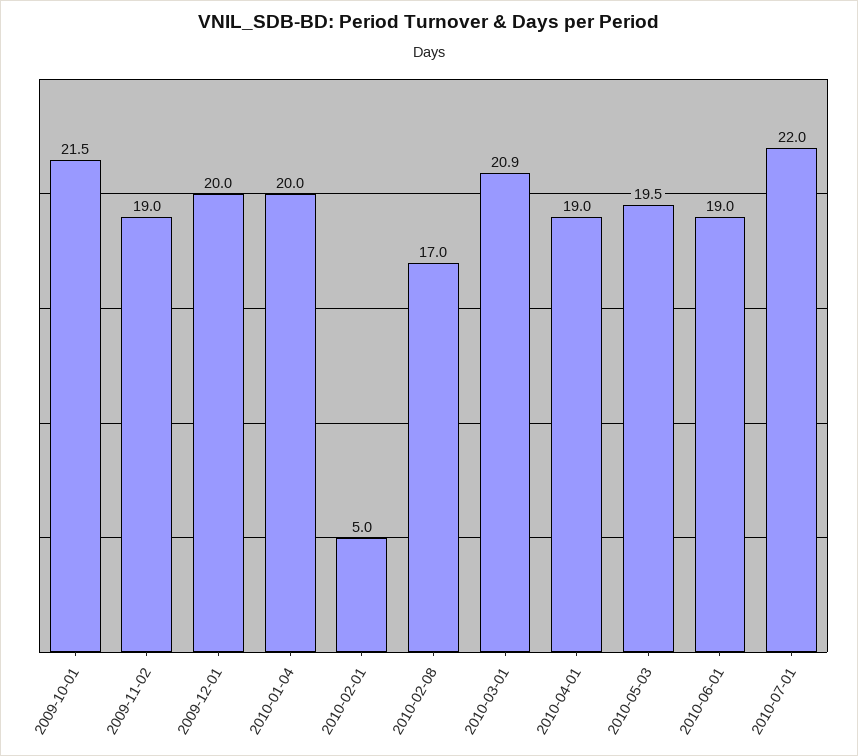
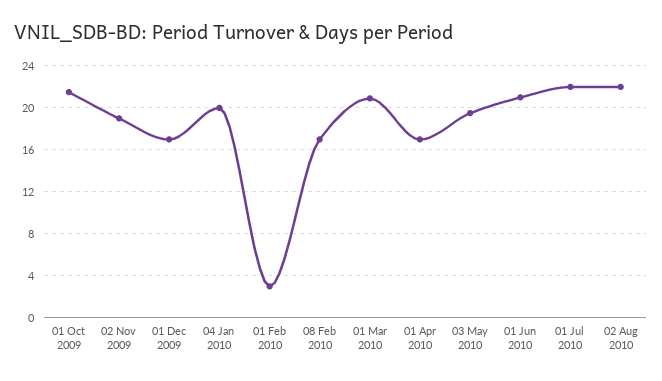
2009-12-01: 20 -> 17
2010-02-01: 5 -> 3
2010-04-01: 19 -> 17
2010-06-01: 19 -> 21
02 Aug 2010: none -> 22

